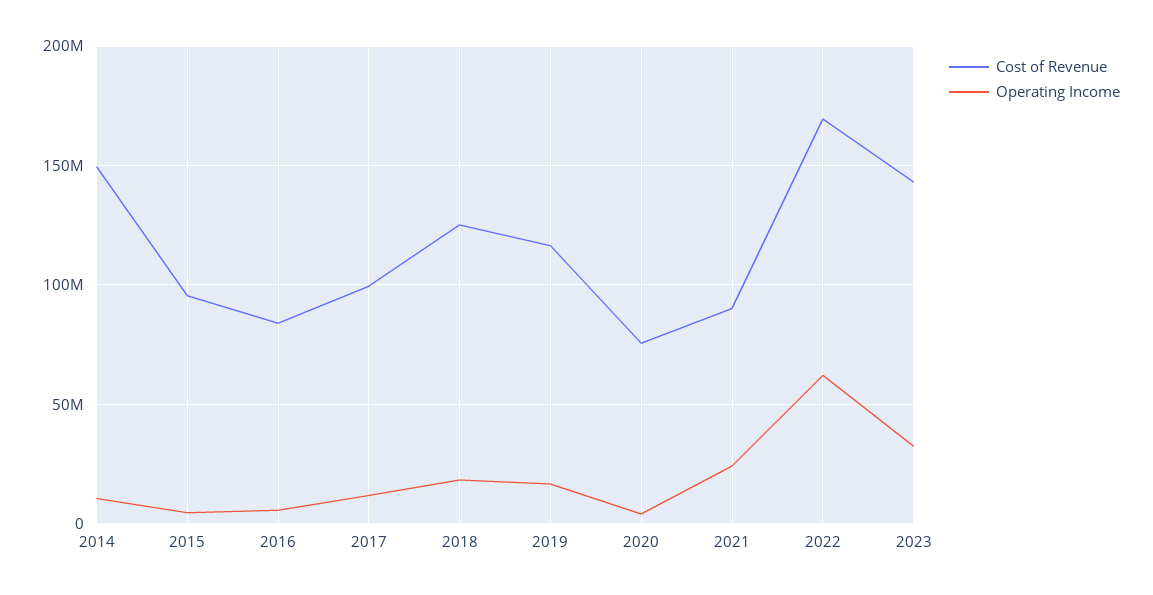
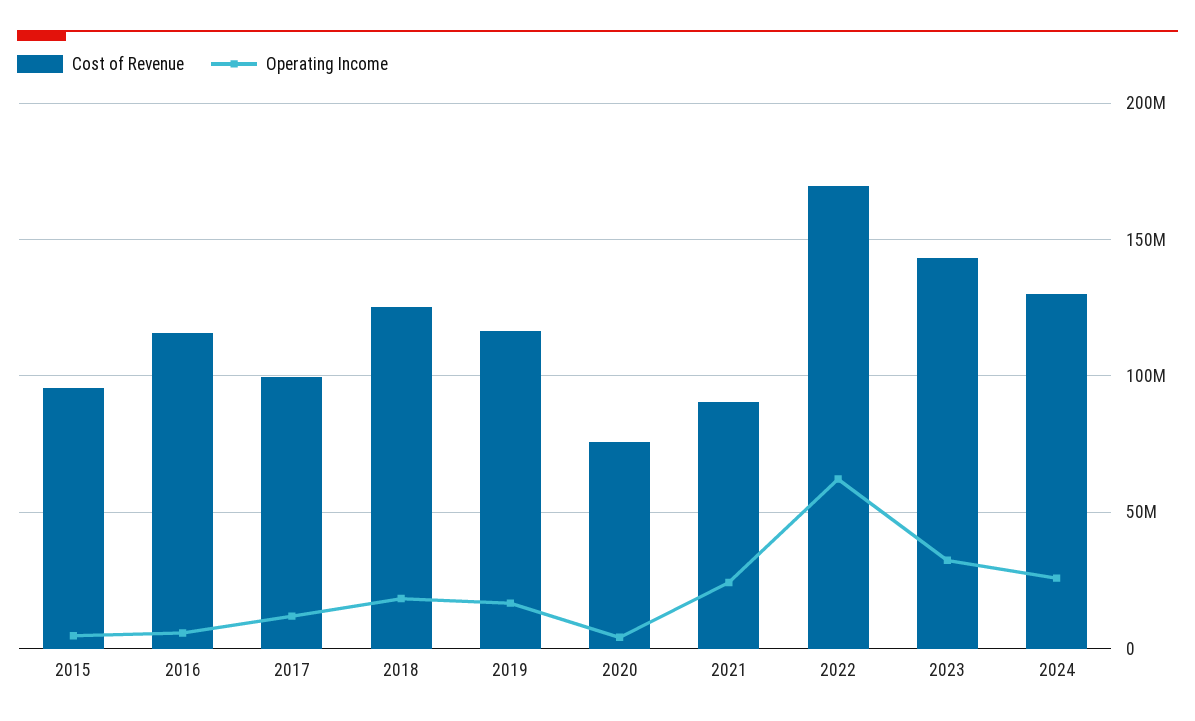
Cost of Revenue, 2014: 150000000 -> none
Operating Income, 2014: 10000000 -> none
Cost of Revenue, 2016: 85000000 -> 115000000
Cost of Revenue, 2024: none -> 130000000
Operating Income, 2024: none -> 25000000

